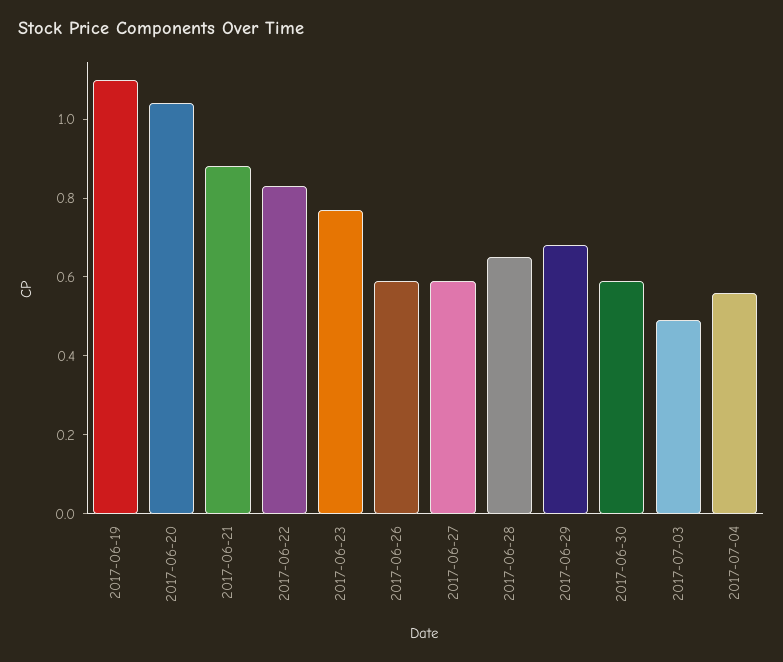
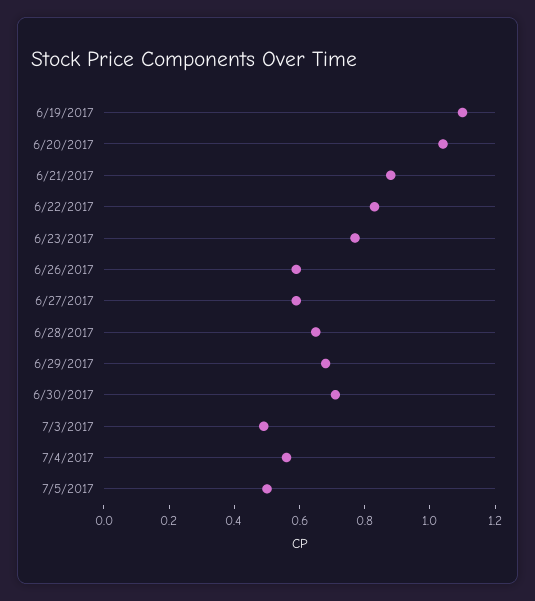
2017-06-30: 0.6 -> 0.7
7/5/2017: none -> 0.5

